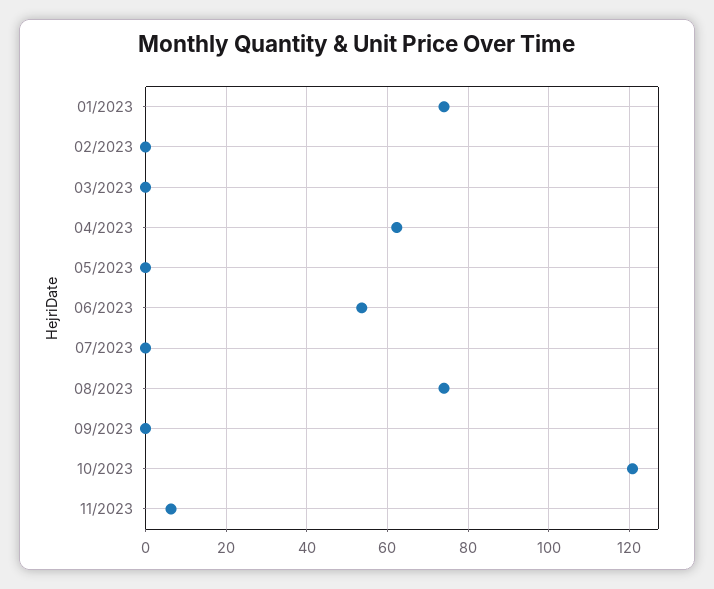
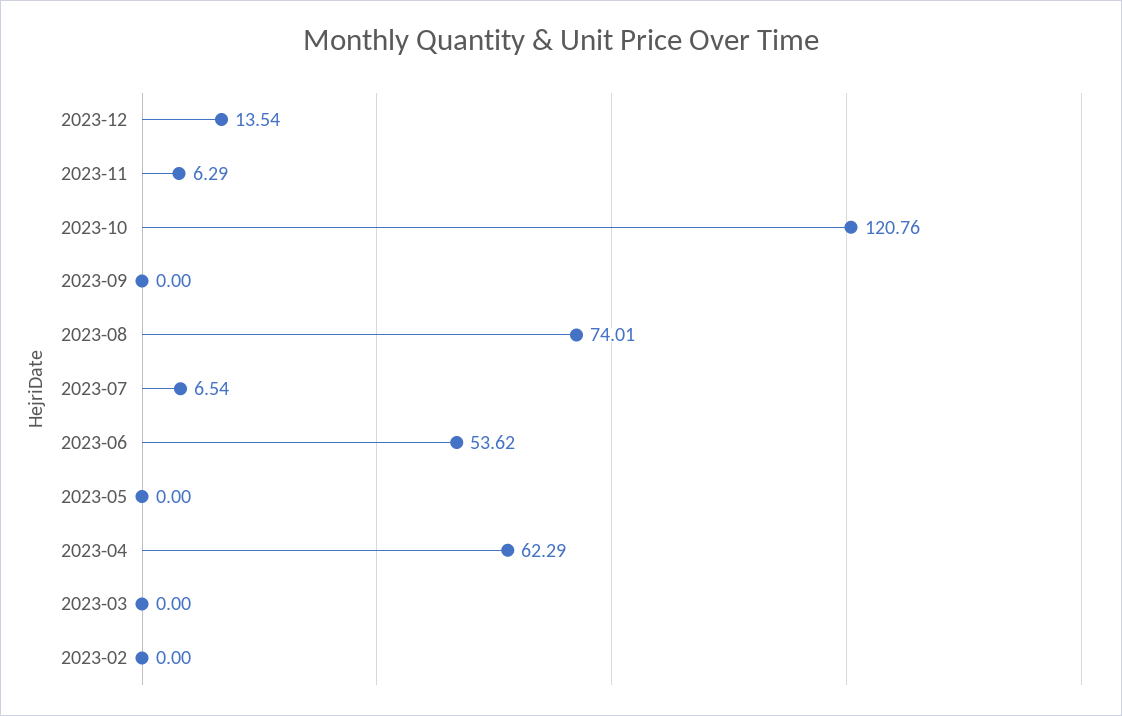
01/2023: 74 -> none
07/2023: 0 -> 6.54
2023-12: none -> 13.54

